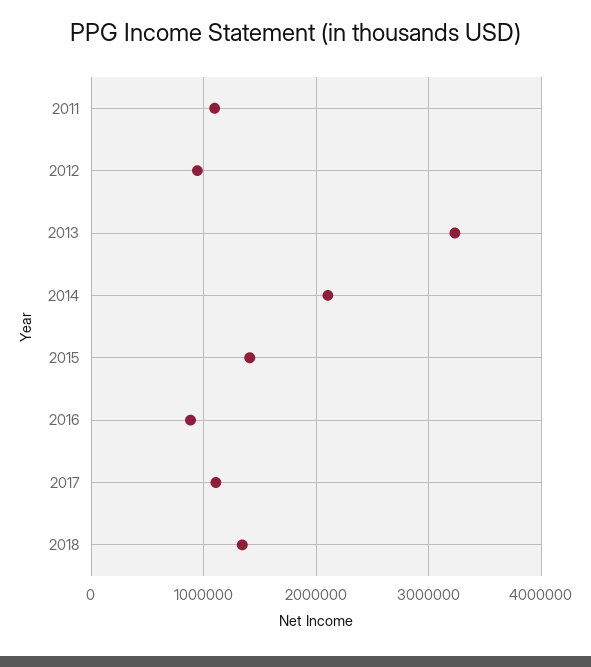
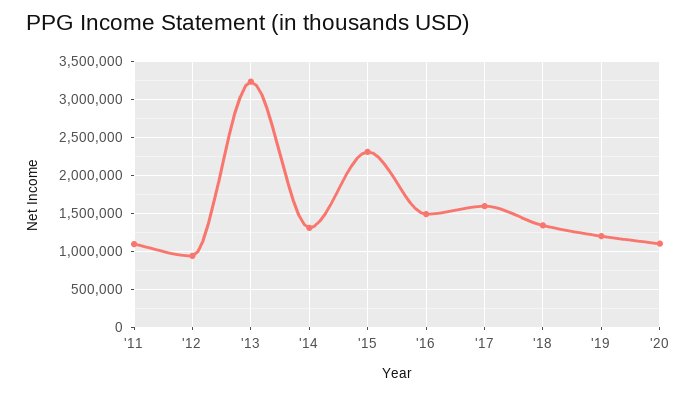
2014: 2100000 -> 1300000
2015: 1400000 -> 2300000
2016: 900000 -> 1500000
2017: 1100000 -> 1600000
'19: none -> 1200000
'20: none -> 1100000

